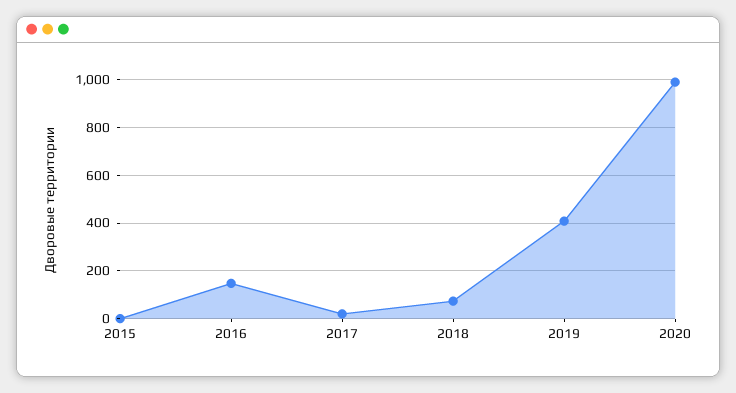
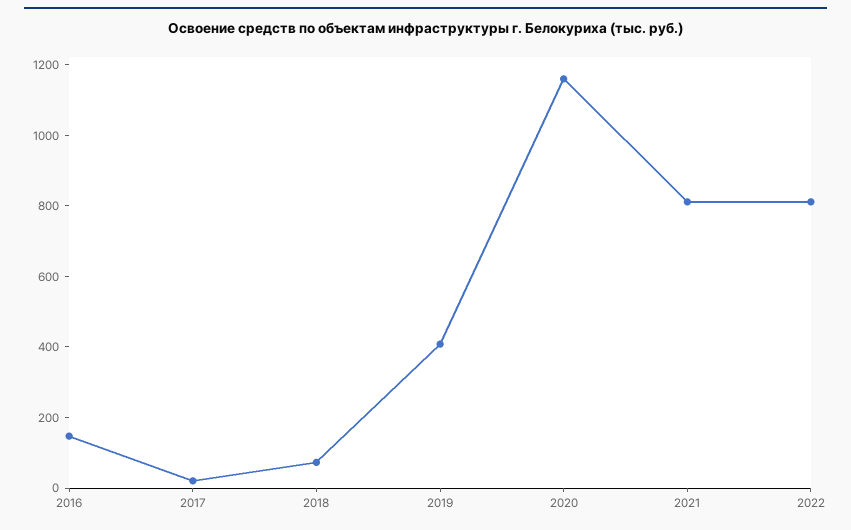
2015: 0 -> none
2020: 1000 -> 1150
2021: none -> 800
2022: none -> 800

